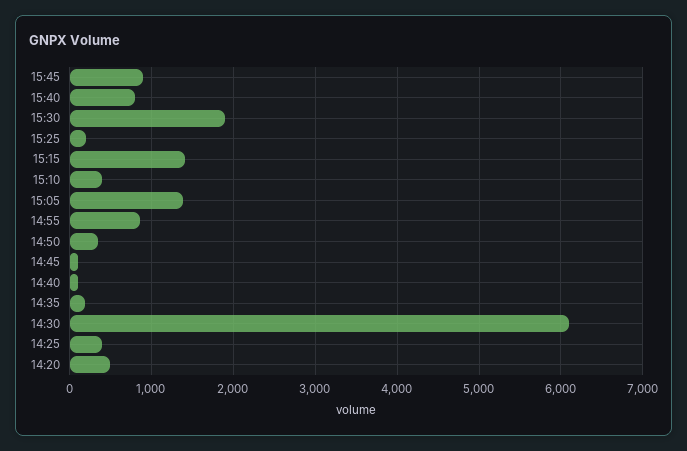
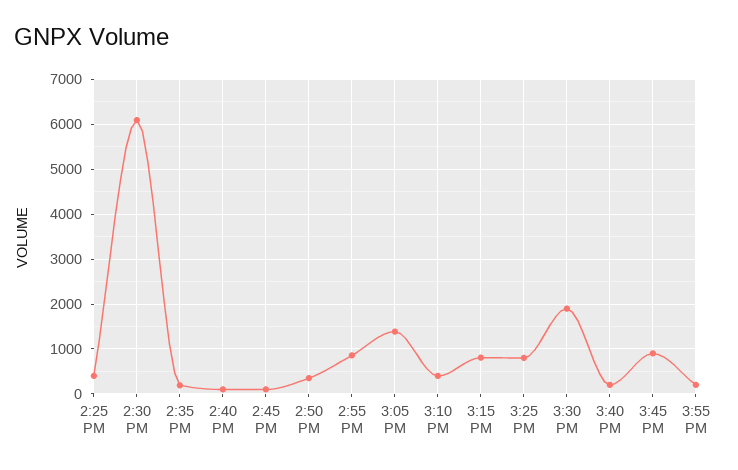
15:40: 800 -> 200
15:25: 200 -> 800
15:15: 1400 -> 800
14:20: 500 -> none
3:55 PM: none -> 200

